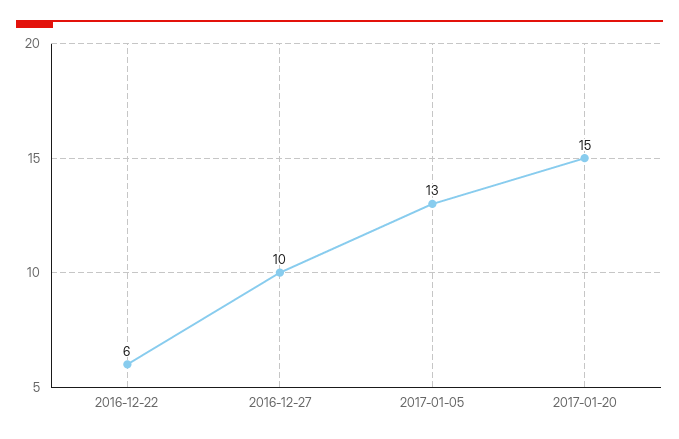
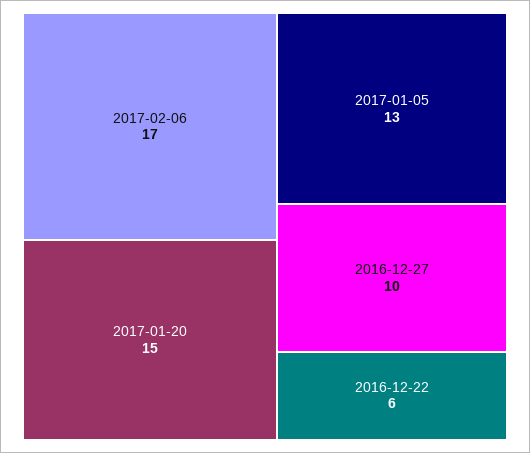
2017-02-06: none -> 17

